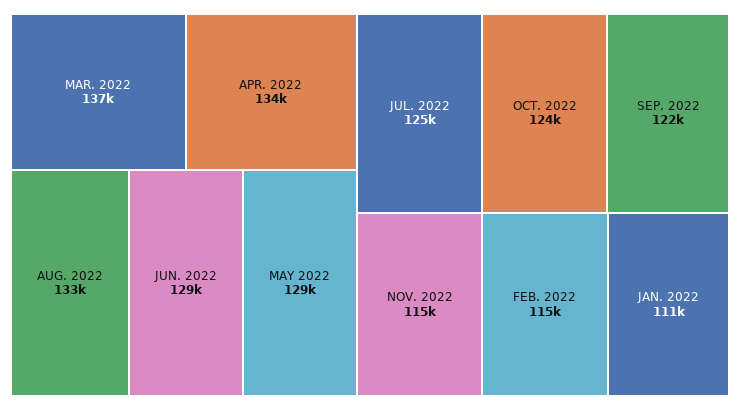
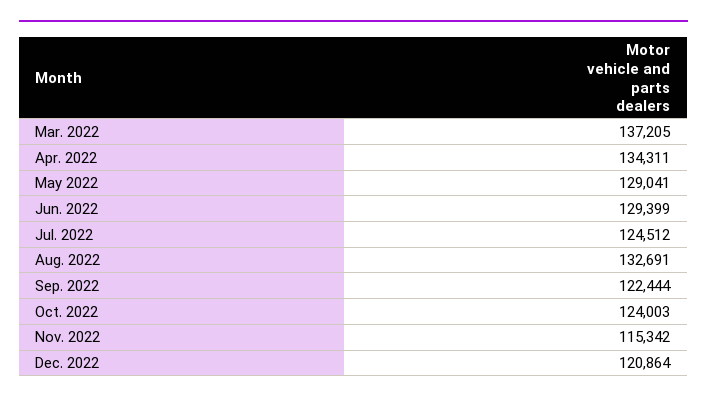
FEB. 2022: 115000 -> none
JAN. 2022: 111000 -> none
Dec. 2022: none -> 120864

